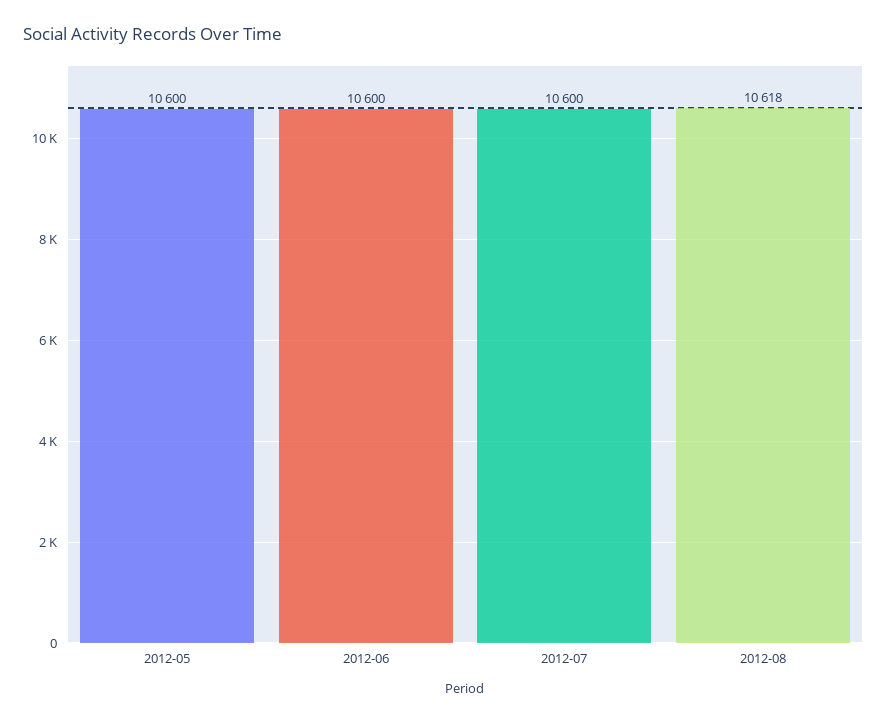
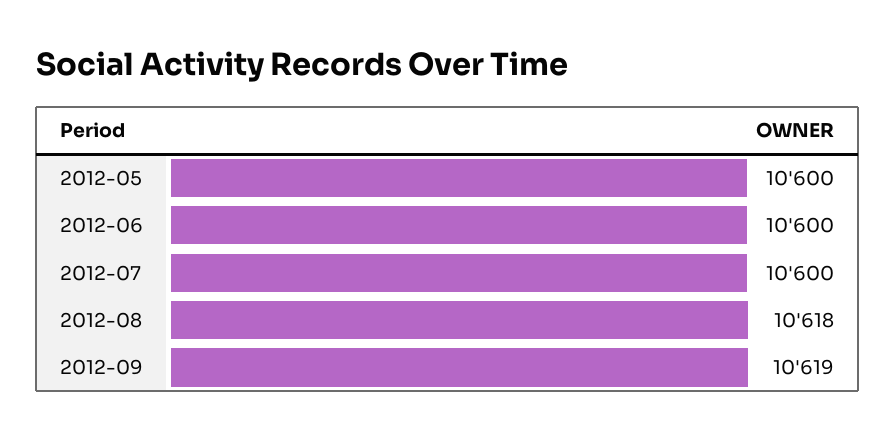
2012-09: none -> 10619

